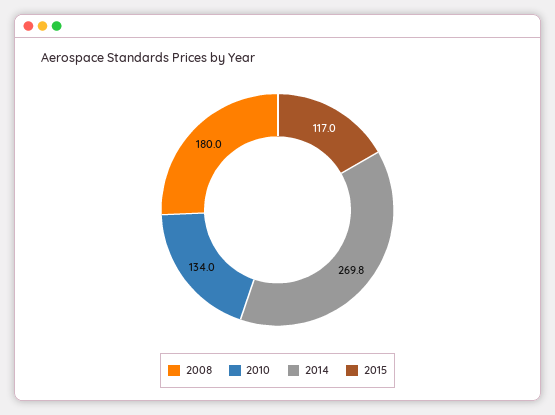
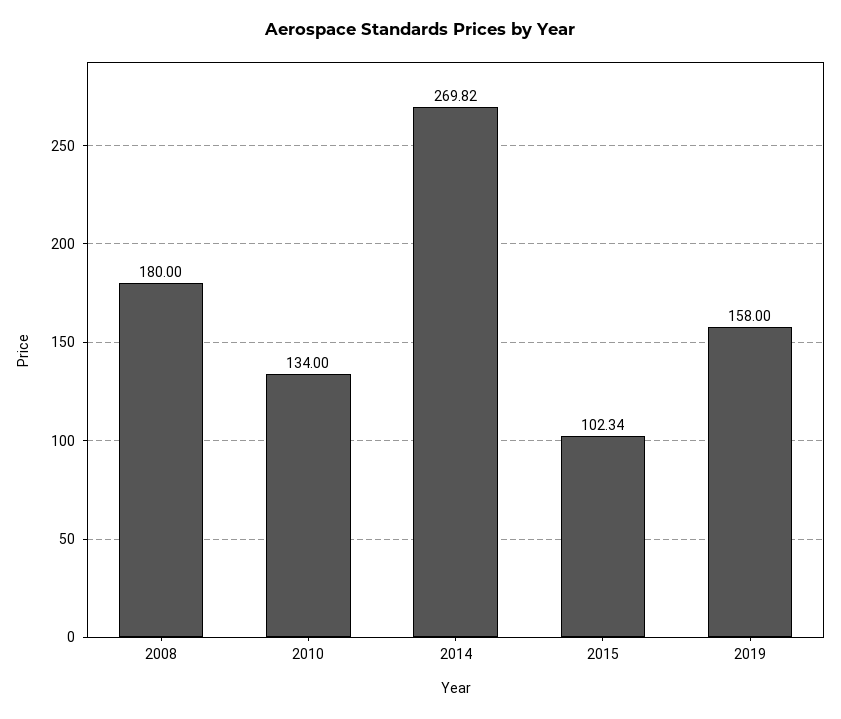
2015: 117 -> 102.34
2019: none -> 158

